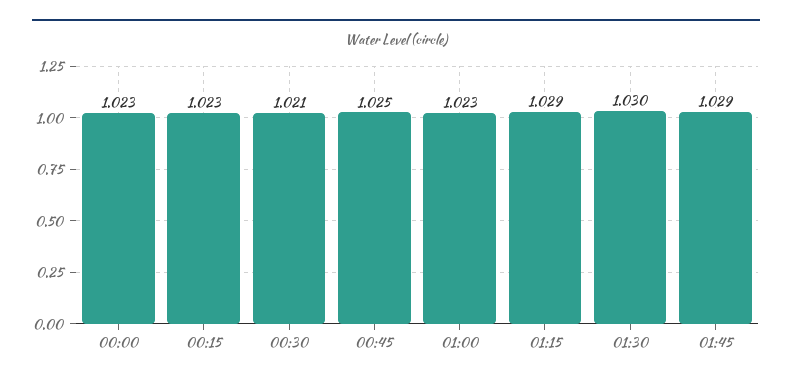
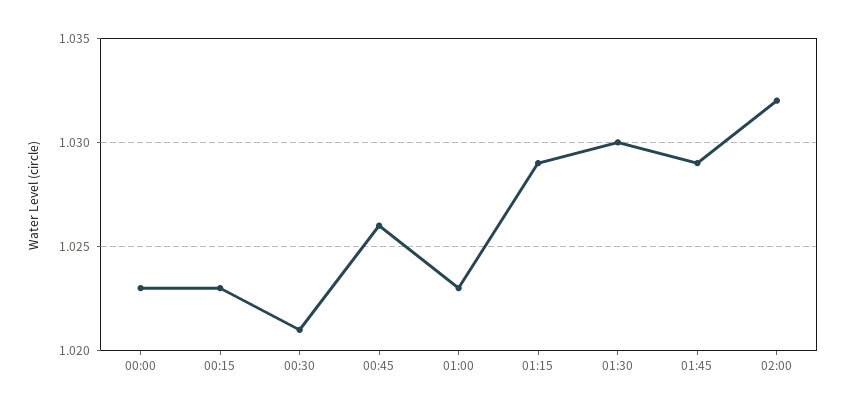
00:45: 1.025 -> 1.026
02:00: none -> 1.032

